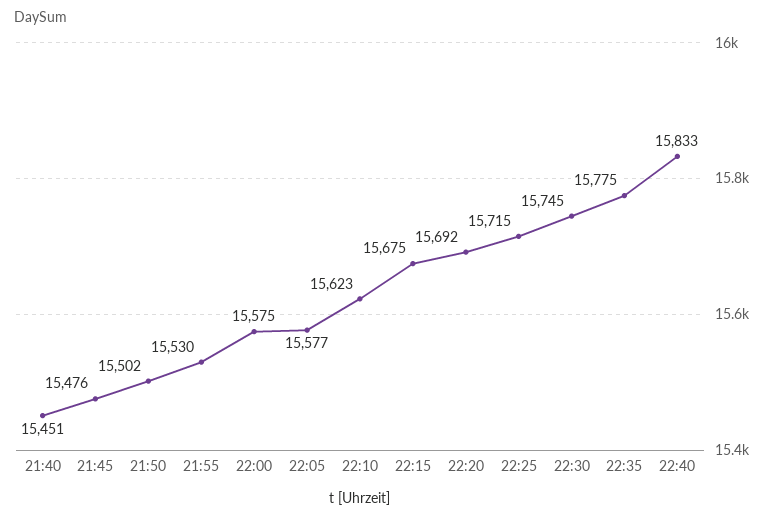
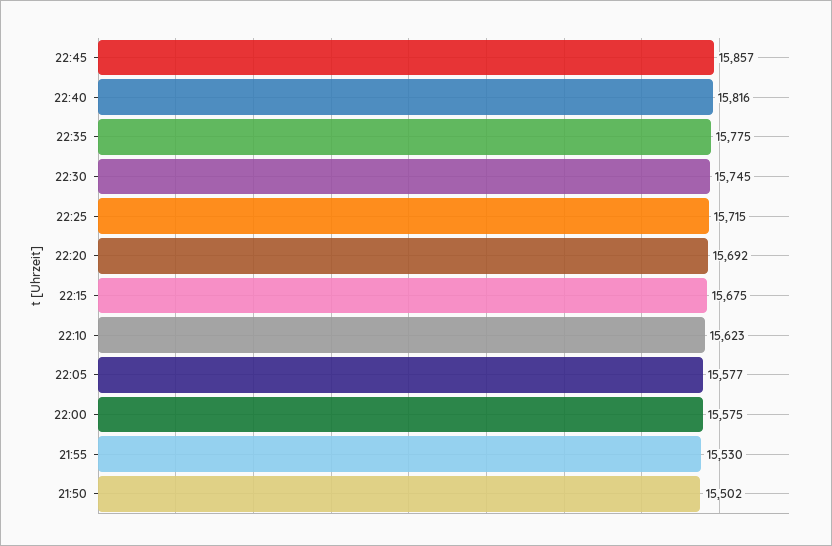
21:40: 15451 -> none
21:45: 15476 -> none
22:40: 15833 -> 15816
22:45: none -> 15857

